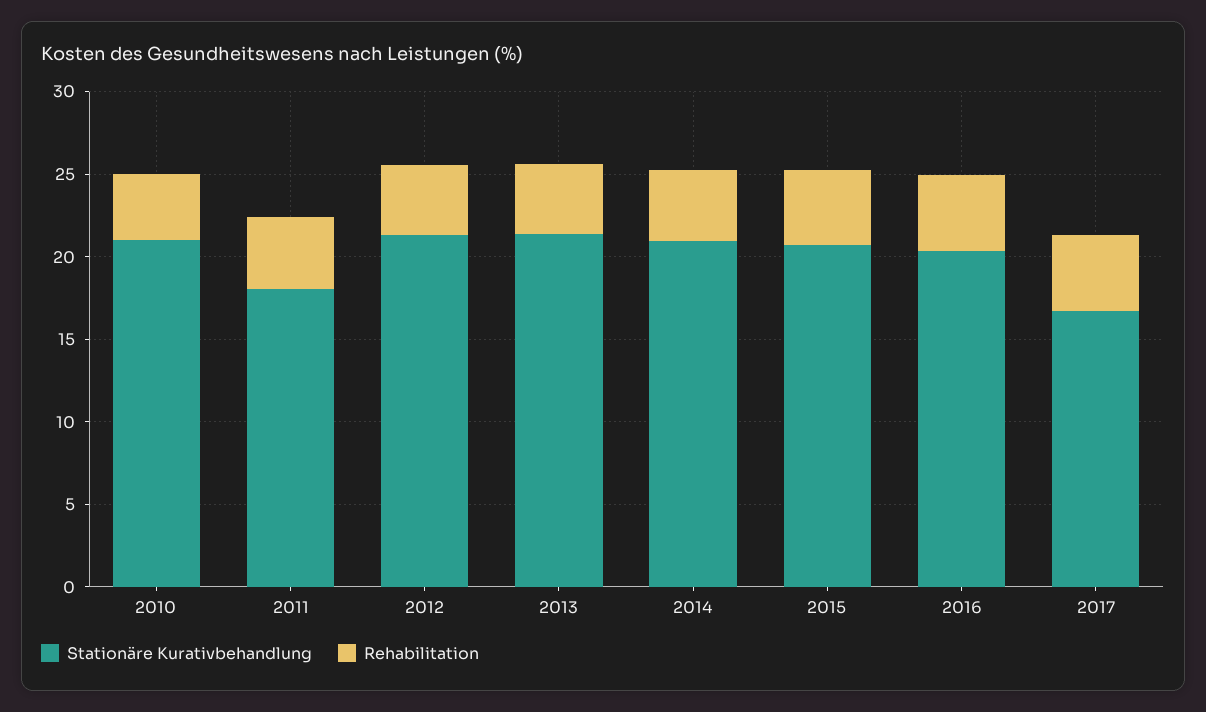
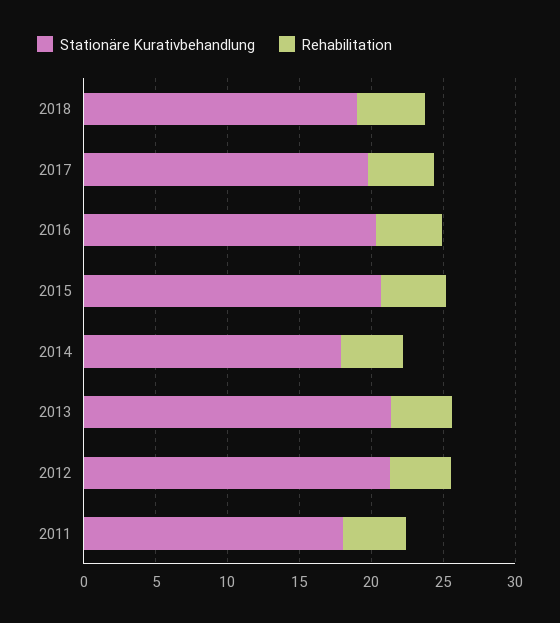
Stationäre Kurativbehandlung, 2010: 21 -> none
Rehabilitation, 2010: 4 -> none
Stationäre Kurativbehandlung, 2014: 21 -> 18
Stationäre Kurativbehandlung, 2017: 17 -> 20
Stationäre Kurativbehandlung, 2018: none -> 19
Rehabilitation, 2018: none -> 5

